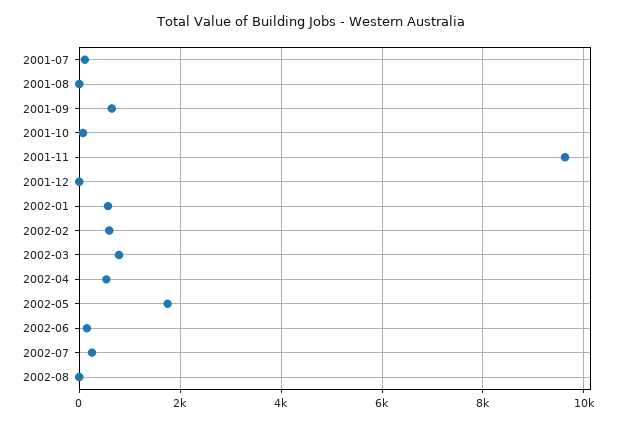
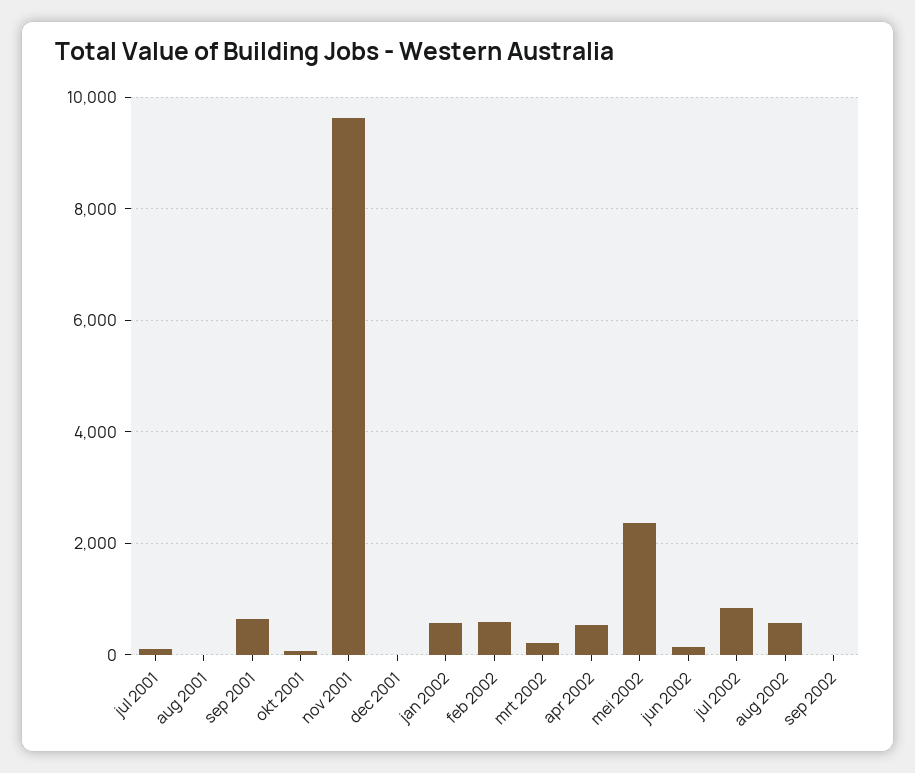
2002-03: 800 -> 200
2002-05: 1800 -> 2400
2002-07: 200 -> 800
2002-08: 0 -> 600
sep 2002: none -> 0

